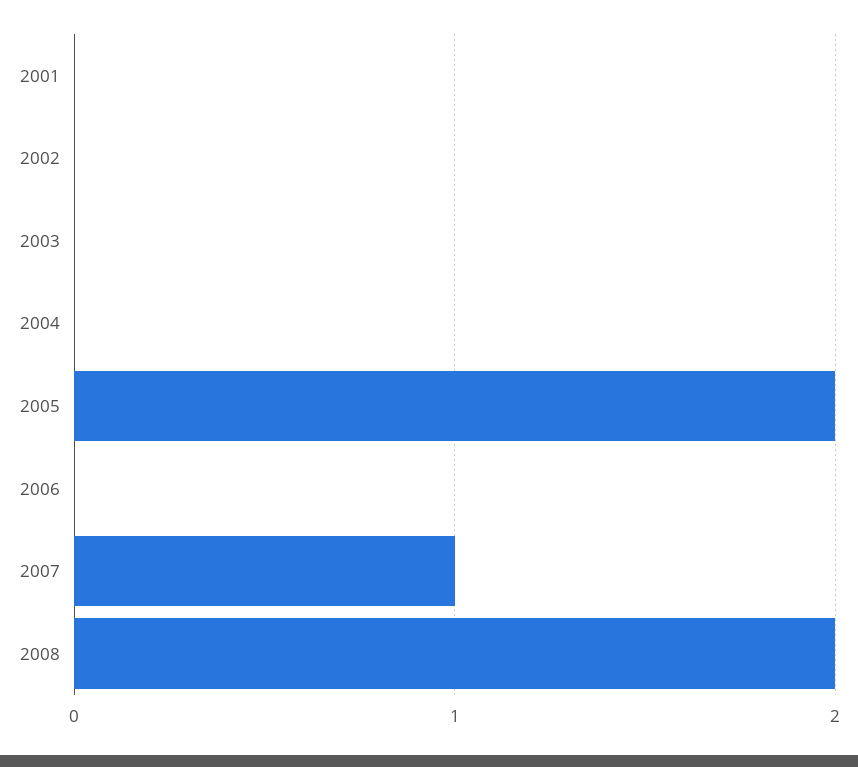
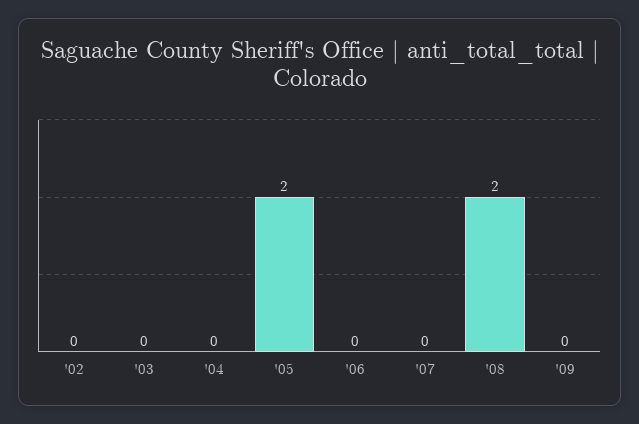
2001: 0 -> none
2007: 1 -> 0
'09: none -> 0

